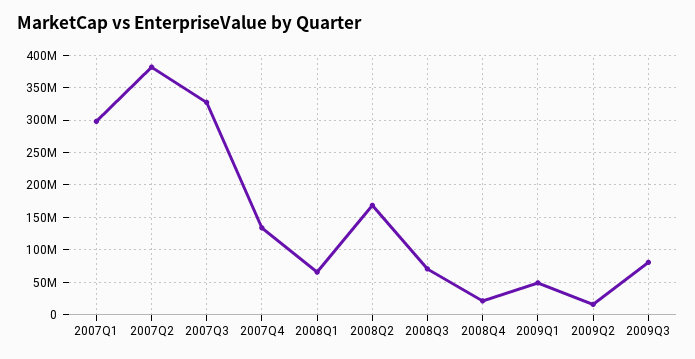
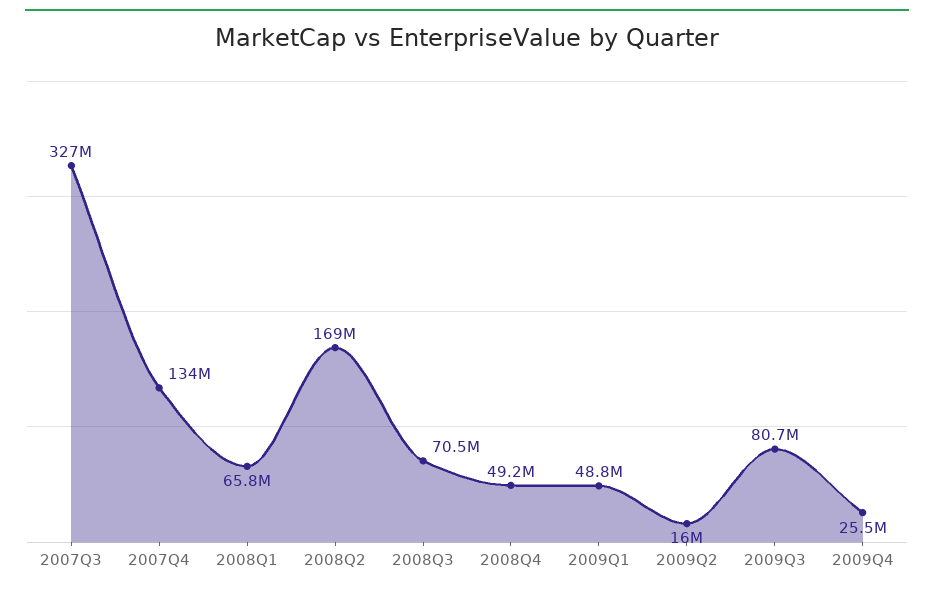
2007Q1: 300000000 -> none
2007Q2: 380000000 -> none
2008Q4: 20000000 -> 49200000
2009Q4: none -> 25500000

